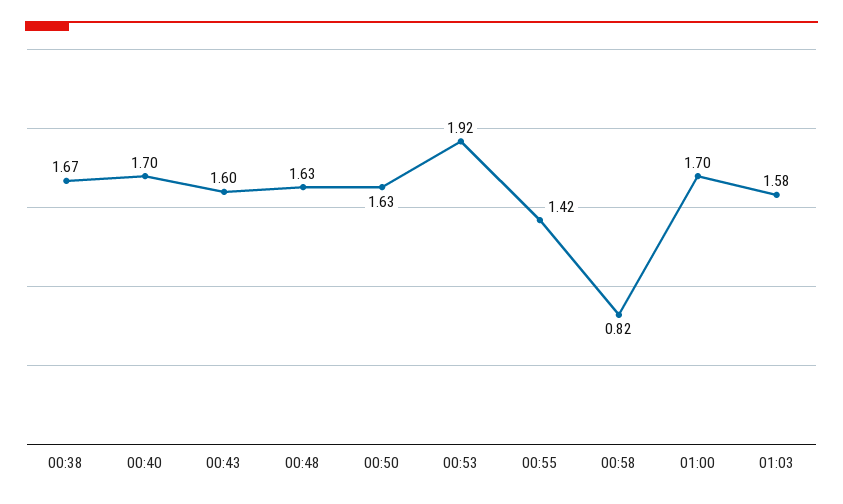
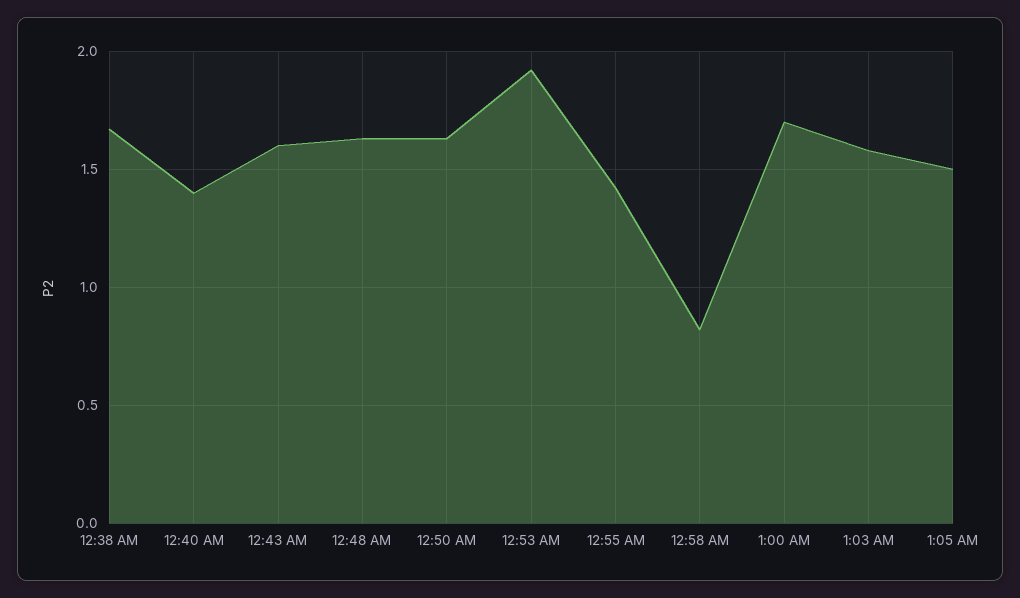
00:40: 1.7 -> 1.4
1:05 AM: none -> 1.5

